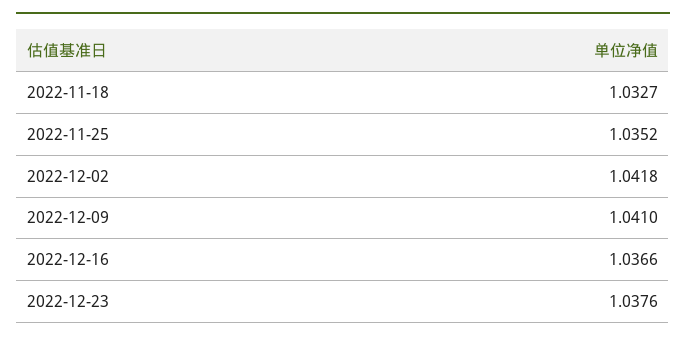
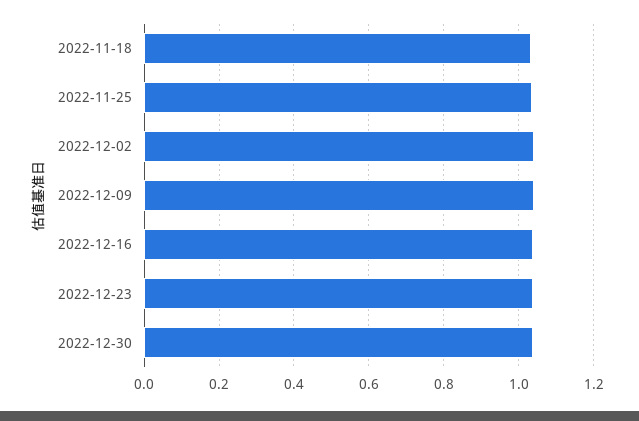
2022-12-30: none -> 1.04

